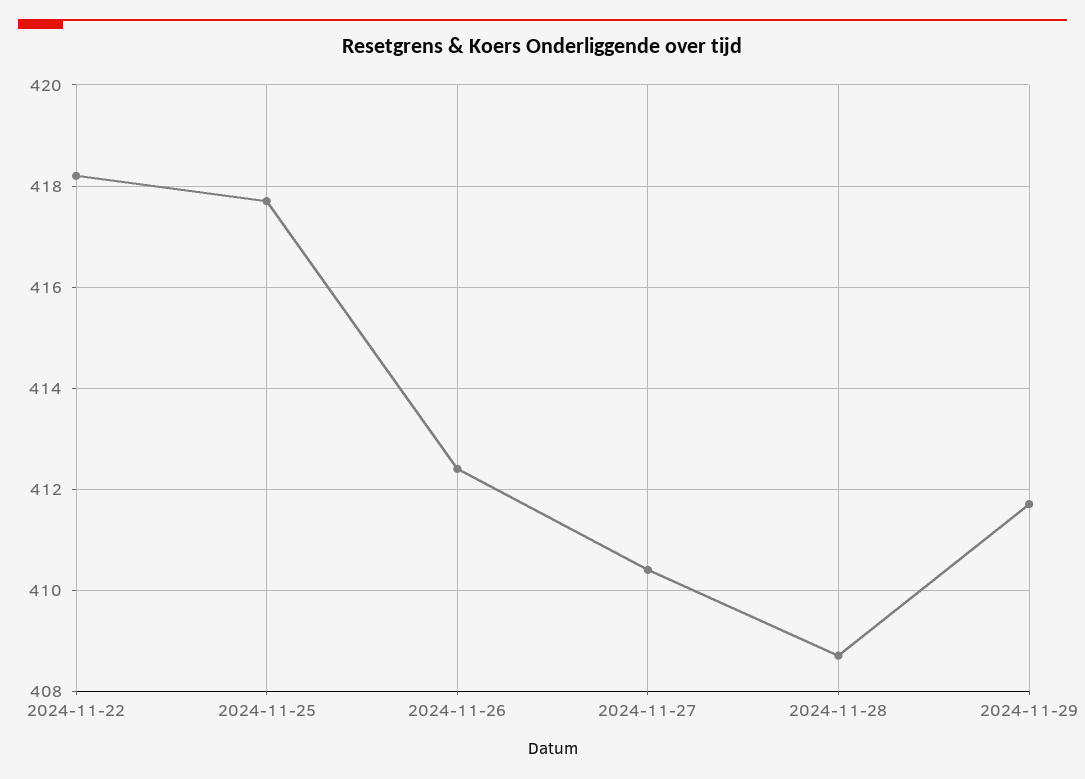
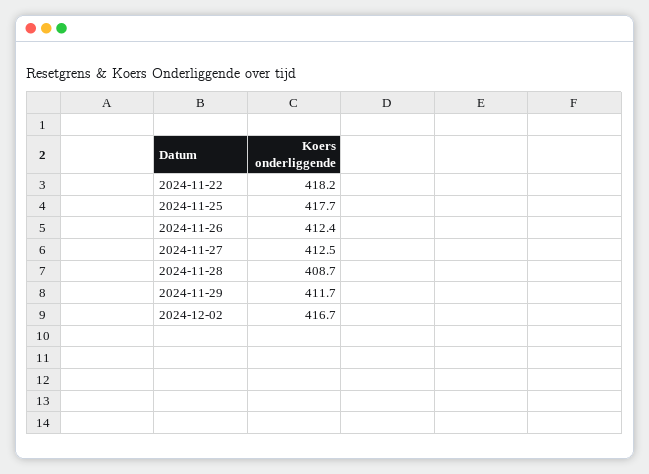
2024-11-27: 410.5 -> 412.5
2024-12-02: none -> 416.7

